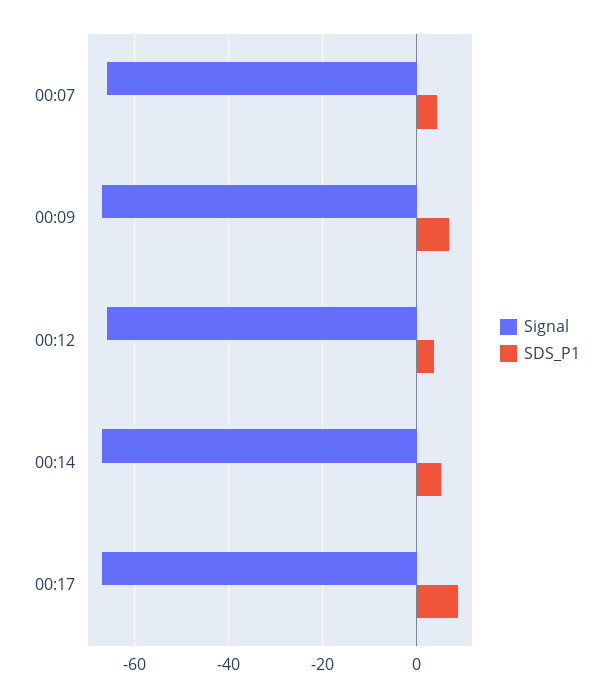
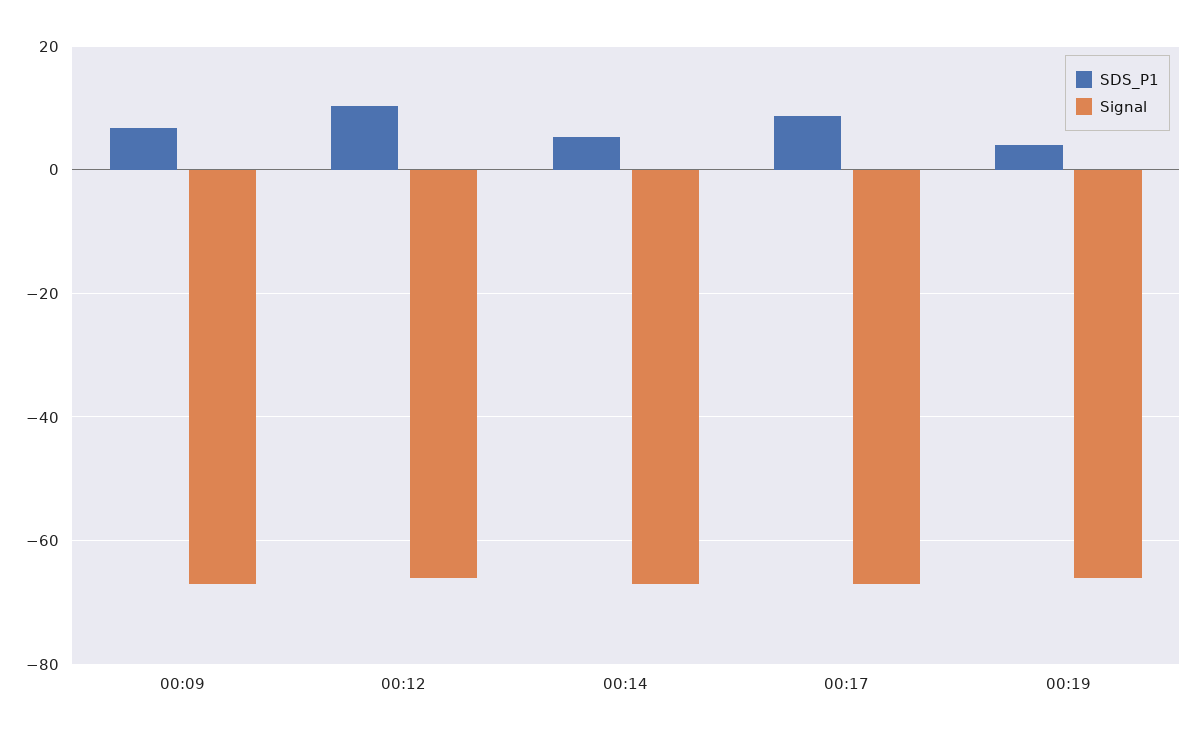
Signal, 00:07: -66 -> none
SDS_P1, 00:07: 4 -> none
SDS_P1, 00:12: 4 -> 10
SDS_P1, 00:19: none -> 4
Signal, 00:19: none -> -66

